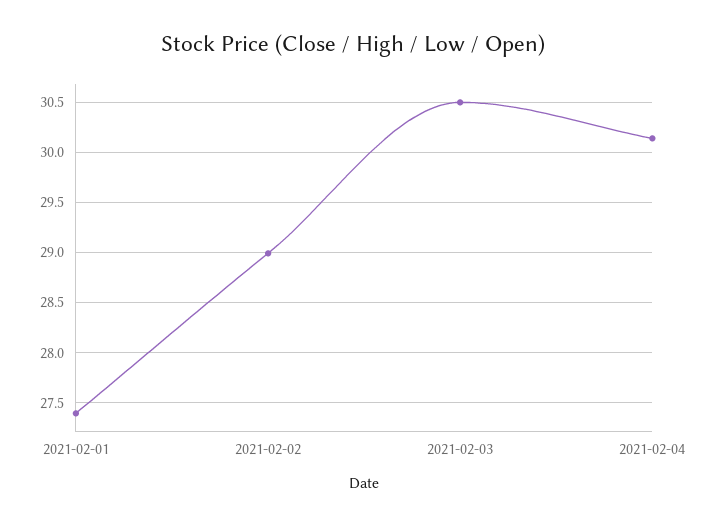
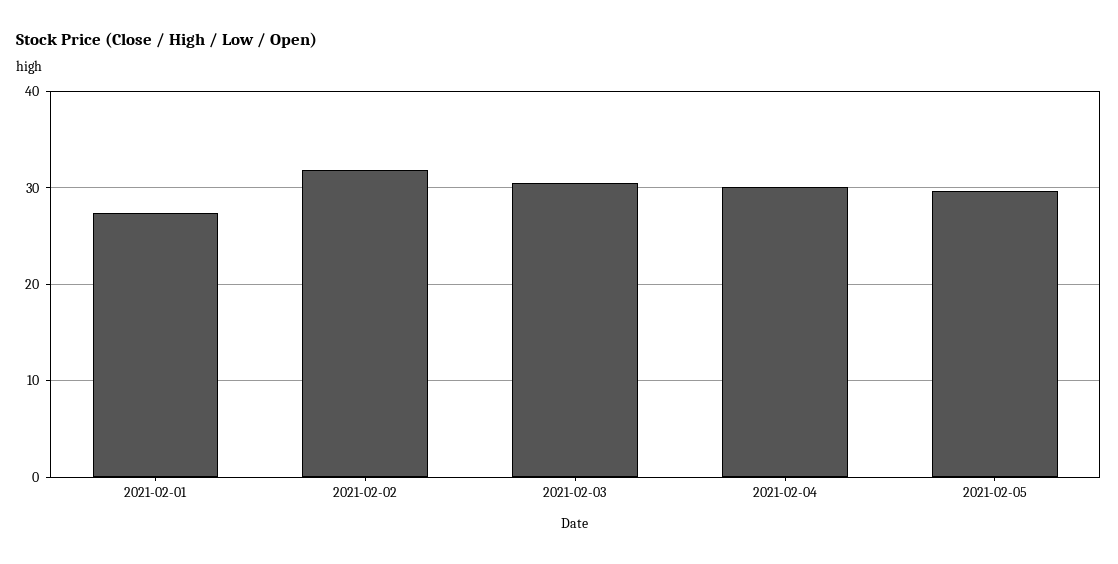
2021-02-02: 29 -> 32
2021-02-05: none -> 30

